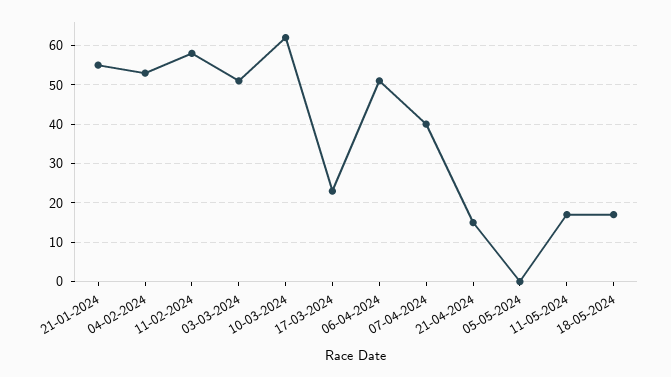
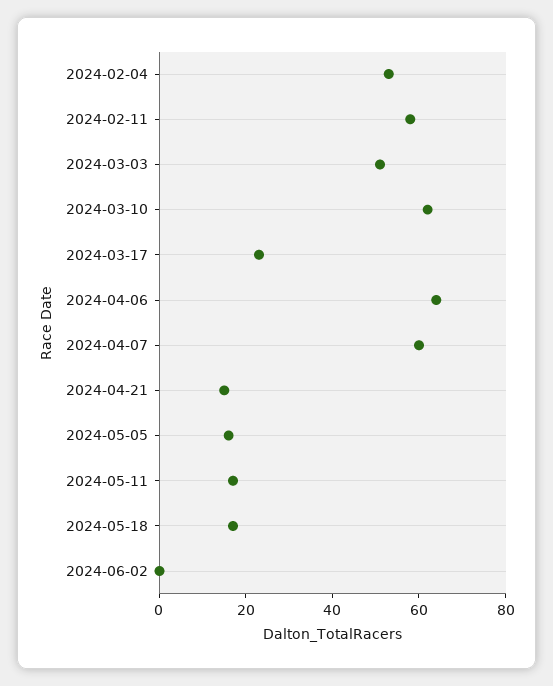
21-01-2024: 55 -> none
06-04-2024: 50 -> 65
07-04-2024: 40 -> 60
05-05-2024: 0 -> 15
2024-06-02: none -> 0

